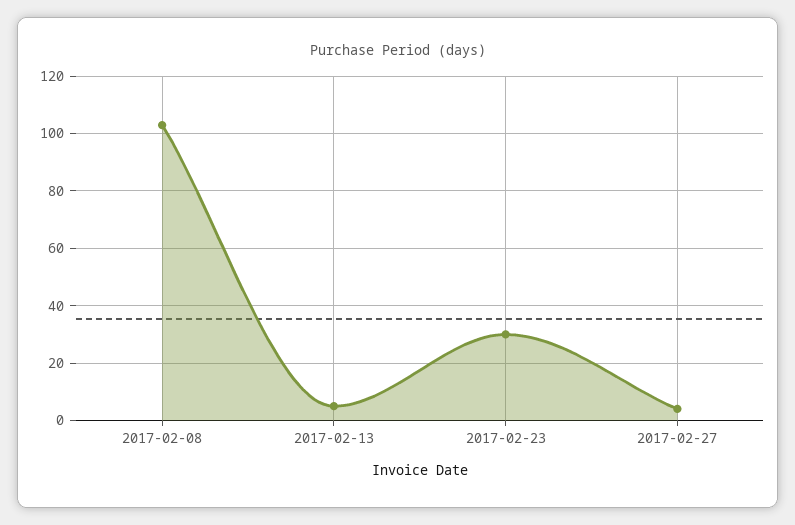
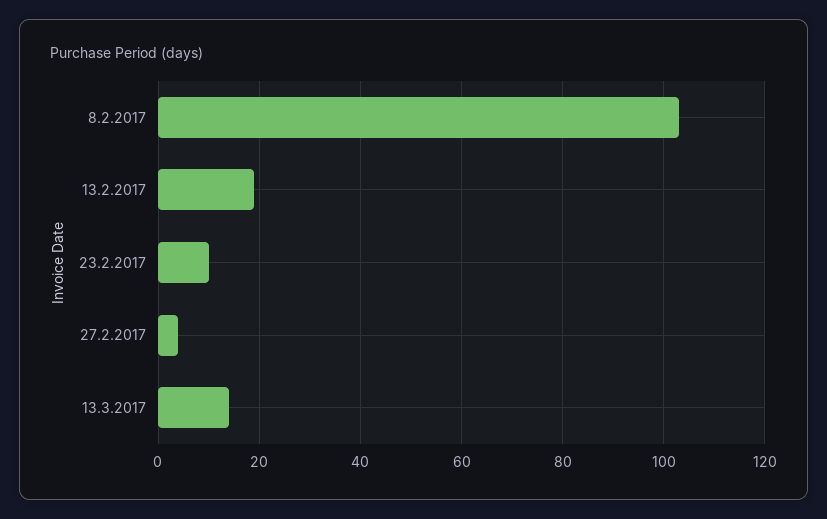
2017-02-13: 5 -> 20
2017-02-23: 30 -> 10
13.3.2017: none -> 15

